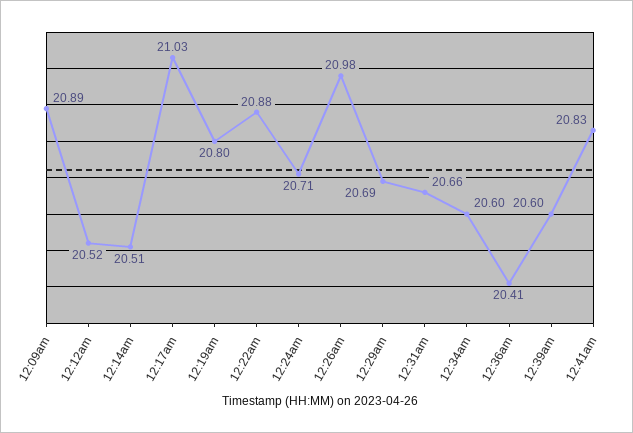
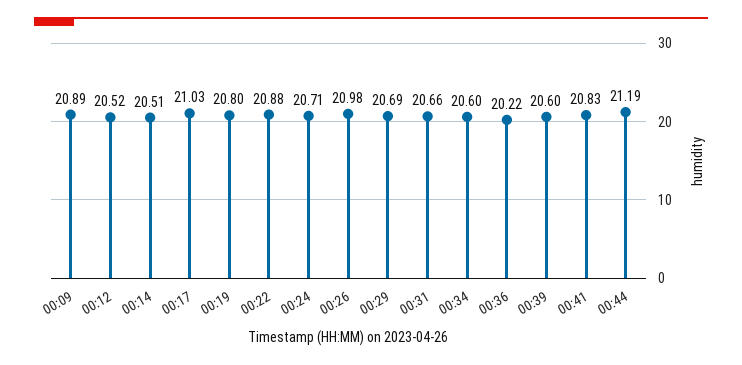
12:36am: 20.41 -> 20.22
00:44: none -> 21.19

